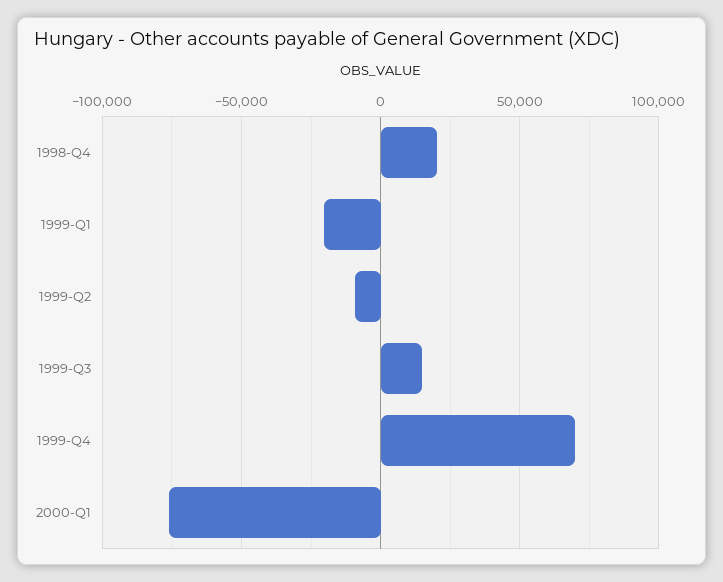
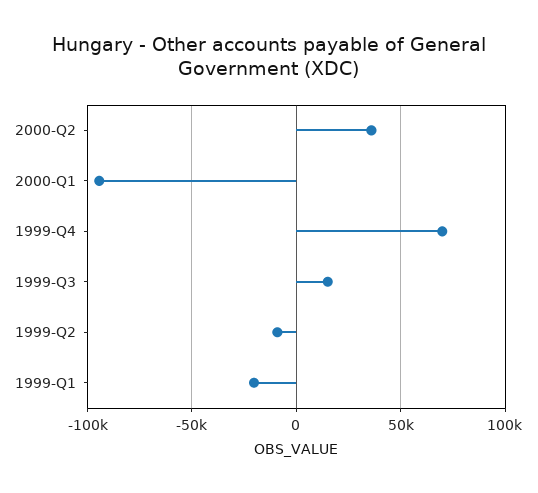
1998-Q4: 20000 -> none
2000-Q1: -75000 -> -95000
2000-Q2: none -> 35000

